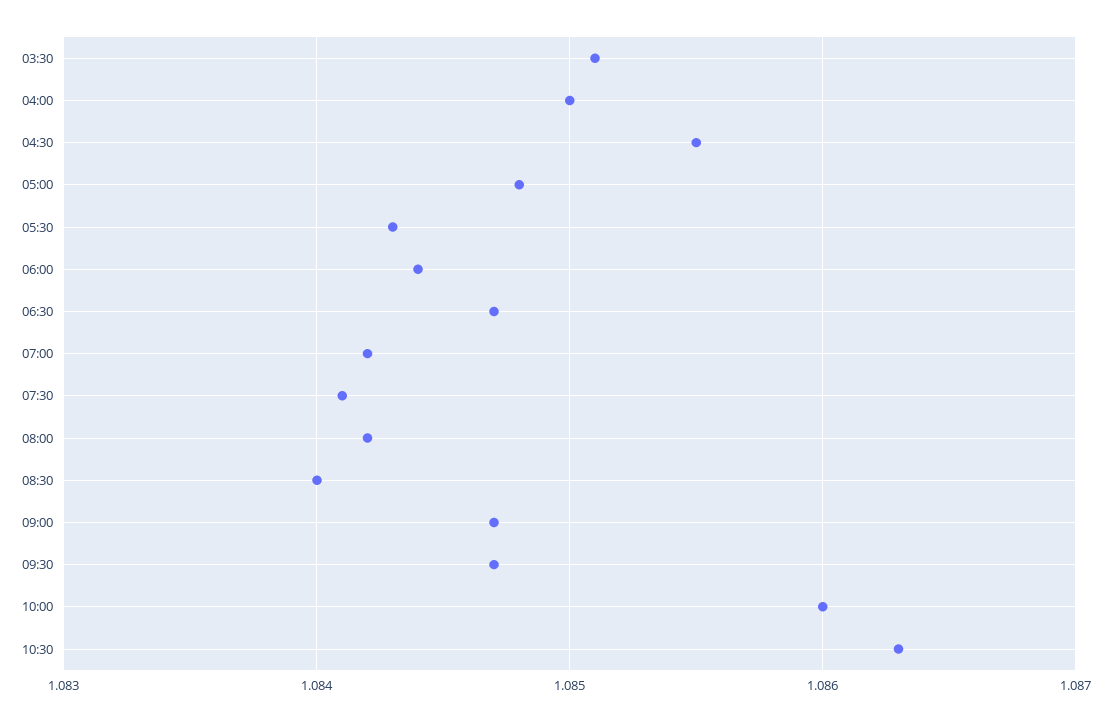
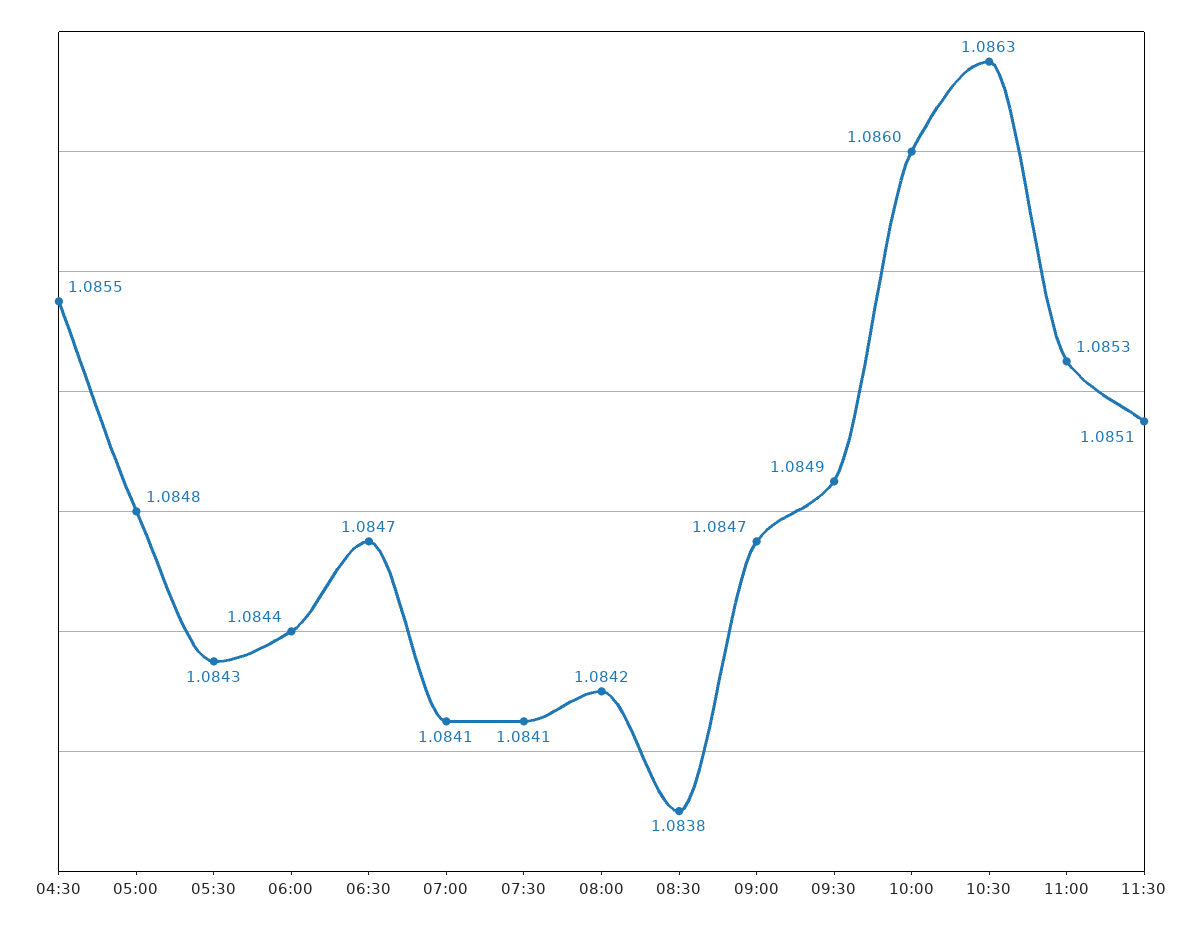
03:30: 1.0851 -> none
04:00: 1.085 -> none
07:00: 1.0842 -> 1.0841
08:30: 1.084 -> 1.0838
09:30: 1.0847 -> 1.0849
11:00: none -> 1.0853
11:30: none -> 1.0851

